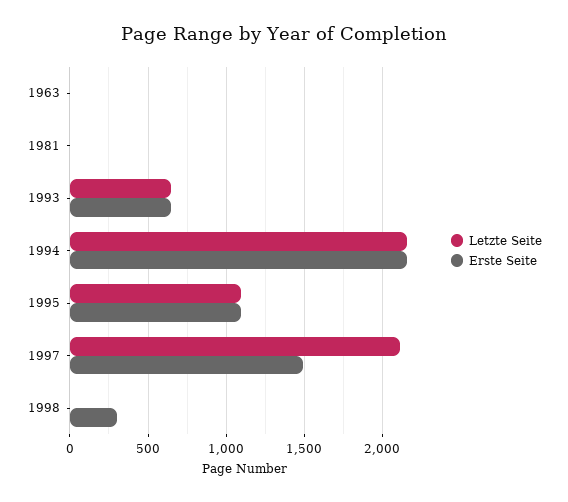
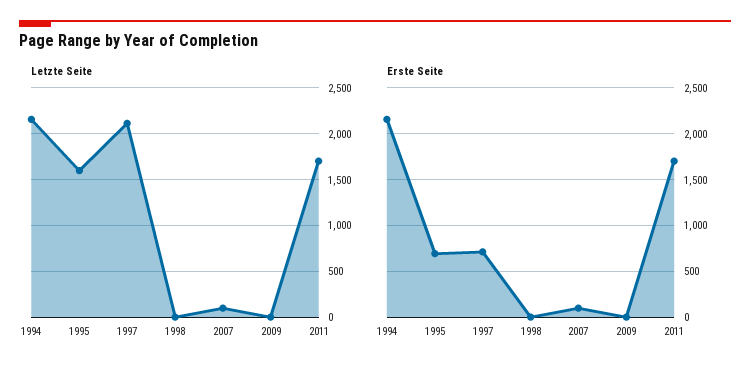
Letzte Seite, 1963: 0 -> none
Erste Seite, 1963: 0 -> none
Letzte Seite, 1981: 0 -> none
Erste Seite, 1981: 0 -> none
Letzte Seite, 1993: 650 -> none
Erste Seite, 1993: 650 -> none
Letzte Seite, 1995: 1100 -> 1600
Erste Seite, 1995: 1100 -> 700
Erste Seite, 1997: 1500 -> 700
Erste Seite, 1998: 300 -> 0
Letzte Seite, 2007: none -> 100
Letzte Seite, 2009: none -> 0
Letzte Seite, 2011: none -> 1700
Erste Seite, 2007: none -> 100
Erste Seite, 2009: none -> 0
Erste Seite, 2011: none -> 1700

